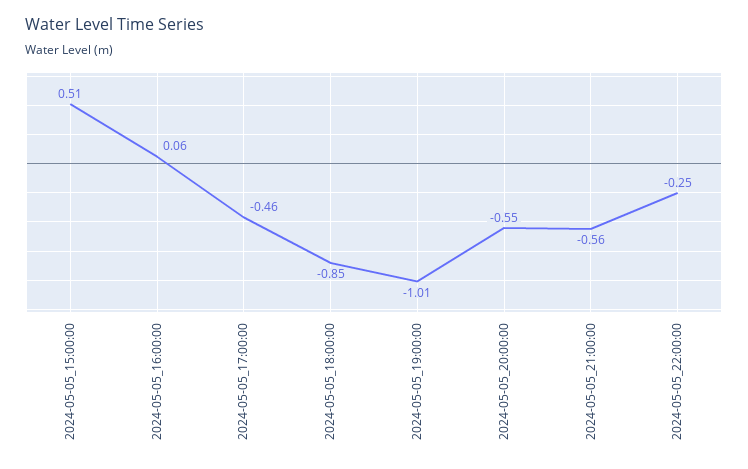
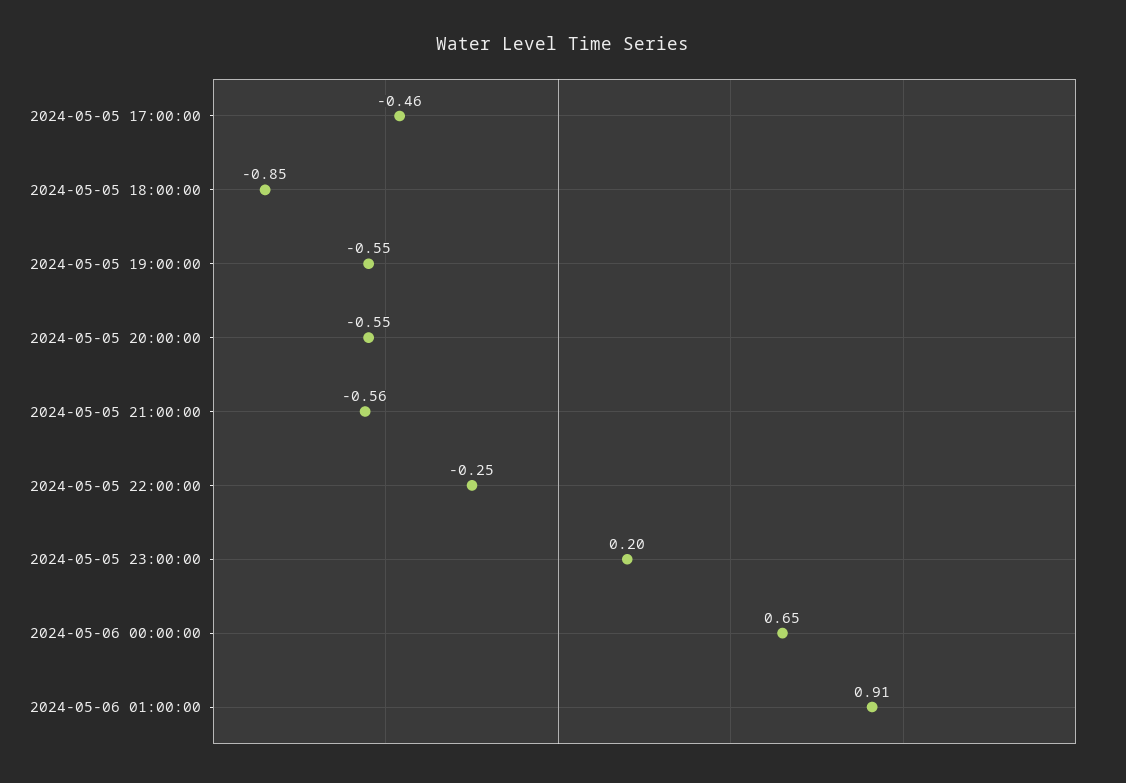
2024-05-05_15:00:00: 0.51 -> none
2024-05-05_16:00:00: 0.06 -> none
2024-05-05_19:00:00: -1.01 -> -0.55
2024-05-05 23:00:00: none -> 0.2
2024-05-06 00:00:00: none -> 0.65
2024-05-06 01:00:00: none -> 0.91

